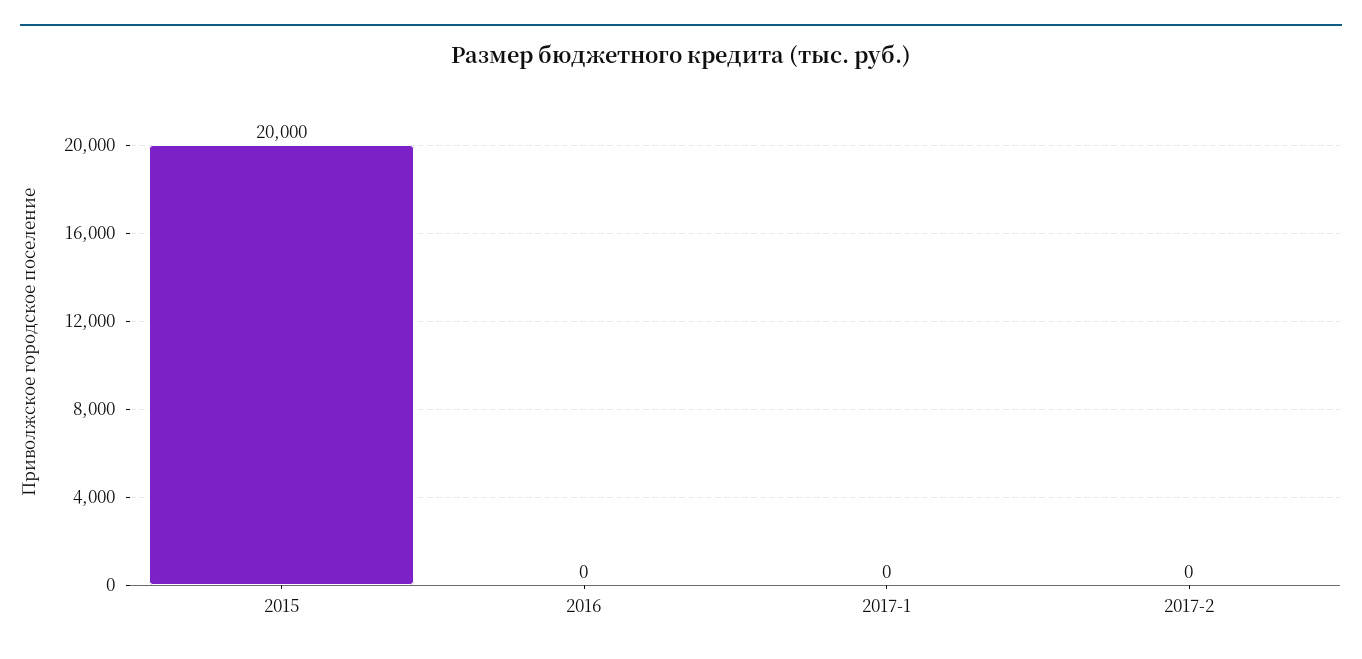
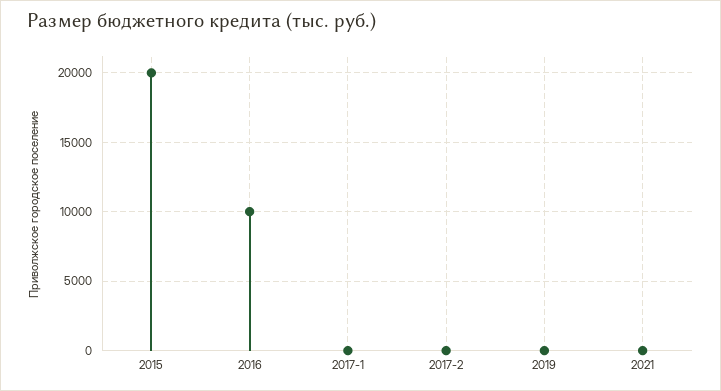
2016: 0 -> 10000
2019: none -> 0
2021: none -> 0

